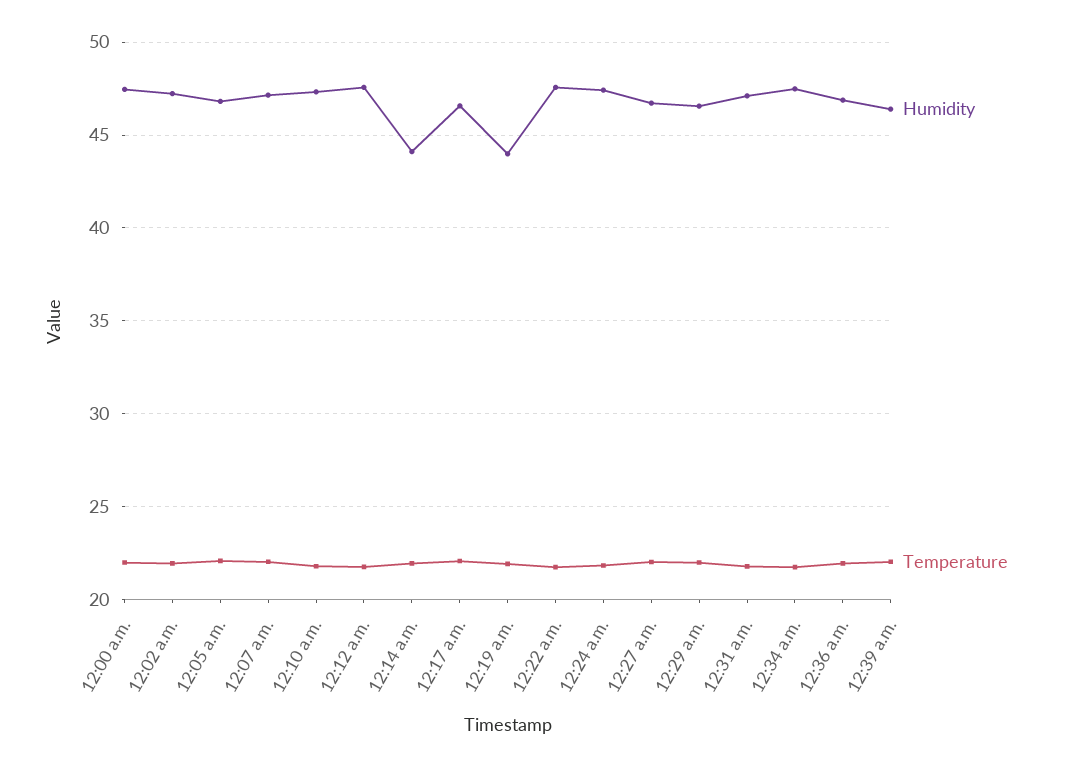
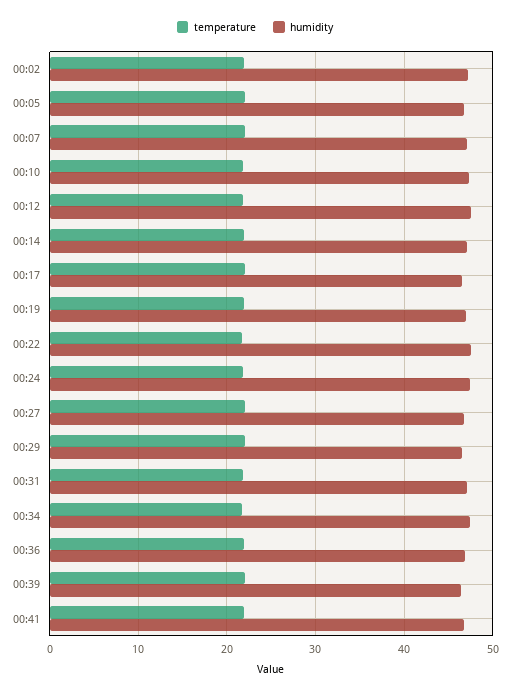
Humidity, 12:00 a.m.: 47.5 -> none
Temperature, 12:00 a.m.: 22 -> none
Humidity, 12:14 a.m.: 44 -> 47
Humidity, 12:19 a.m.: 44 -> 47
Temperature, 00:41: none -> 22
Humidity, 00:41: none -> 47

